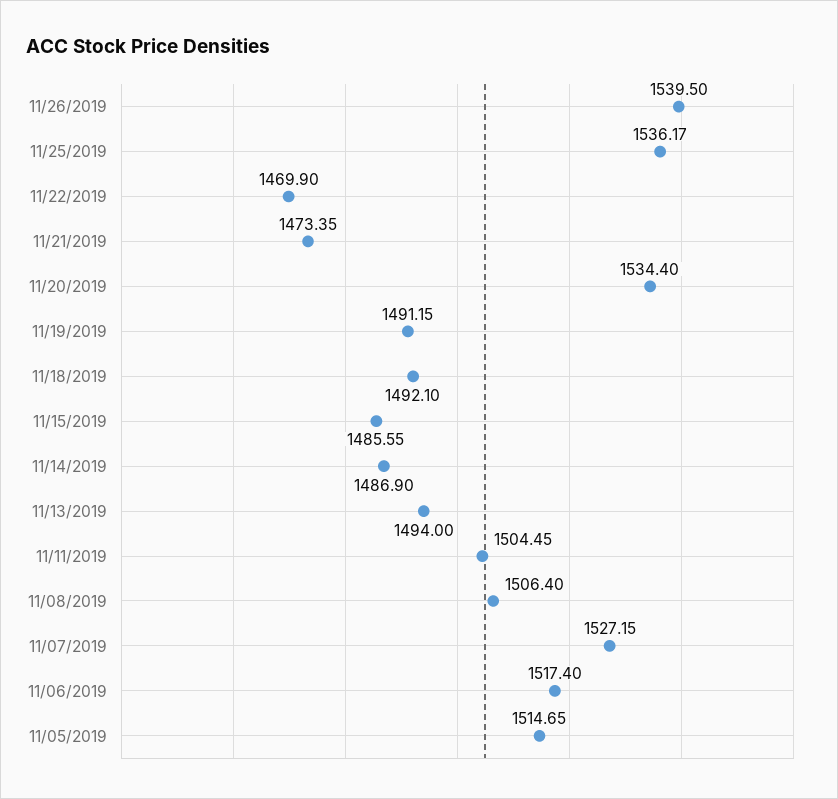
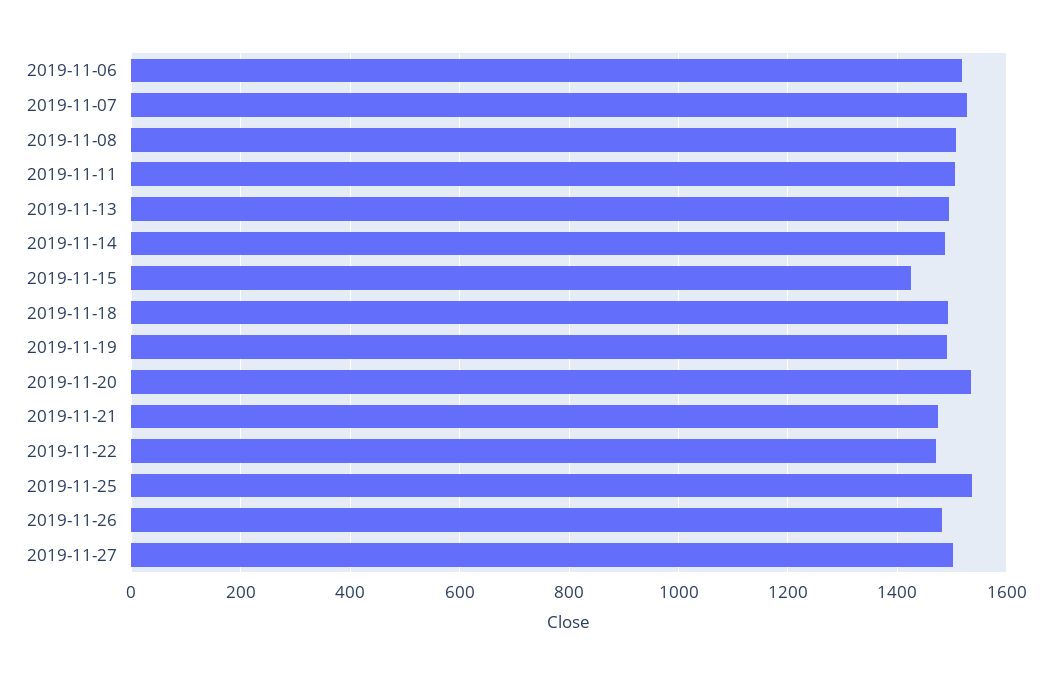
11/26/2019: 1539.5 -> 1480
11/15/2019: 1485.55 -> 1420
11/05/2019: 1514.65 -> none
2019-11-27: none -> 1500

